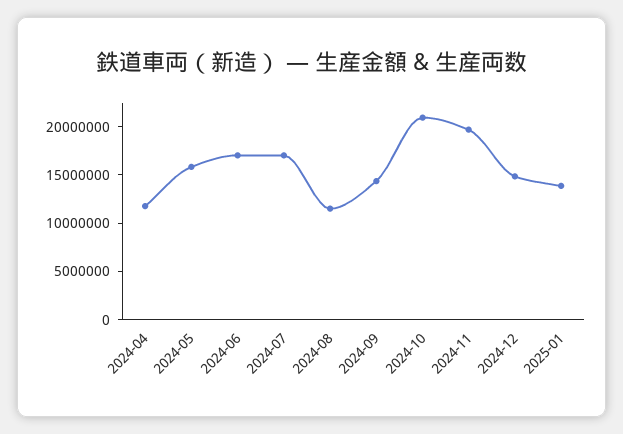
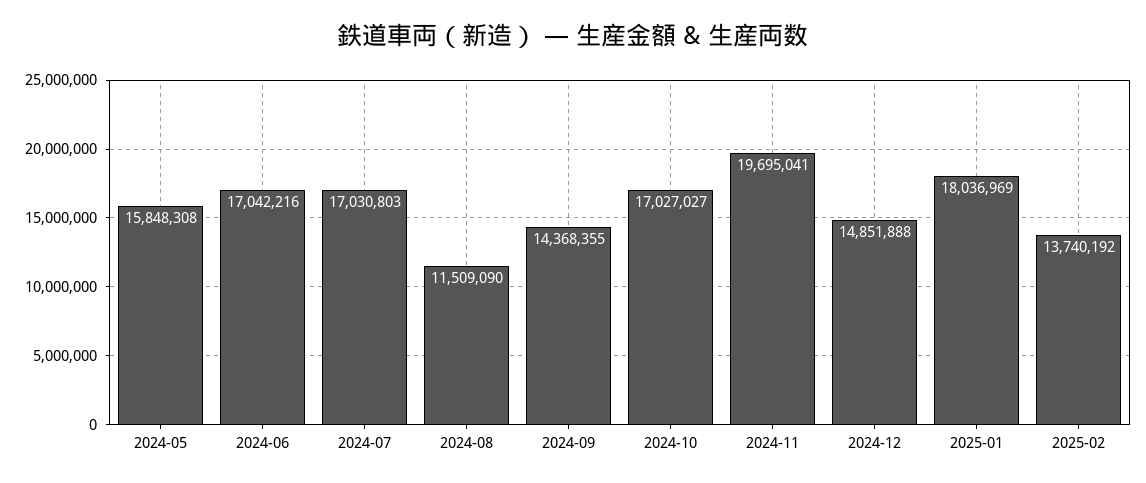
2024-04: 12000000 -> none
2024-10: 21000000 -> 17027027
2025-01: 14000000 -> 18036969
2025-02: none -> 13740192

